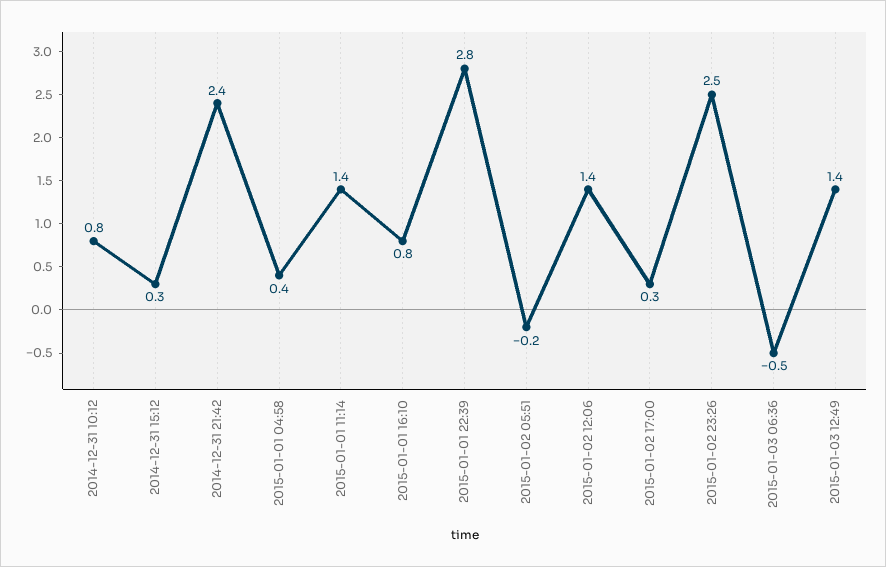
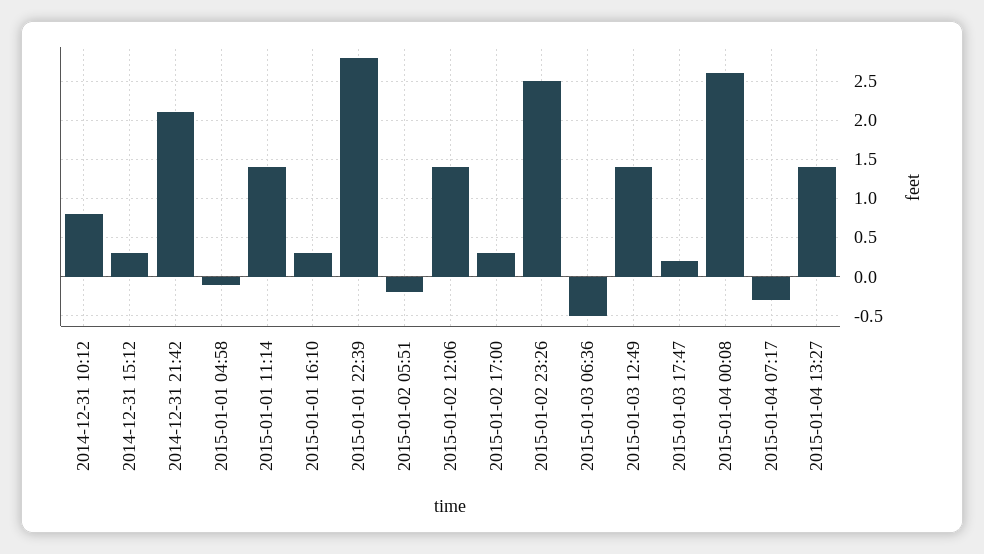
2014-12-31 21:42: 2.4 -> 2.1
2015-01-01 04:58: 0.4 -> -0.1
2015-01-01 16:10: 0.8 -> 0.3
2015-01-03 17:47: none -> 0.2
2015-01-04 00:08: none -> 2.6
2015-01-04 07:17: none -> -0.3
2015-01-04 13:27: none -> 1.4

